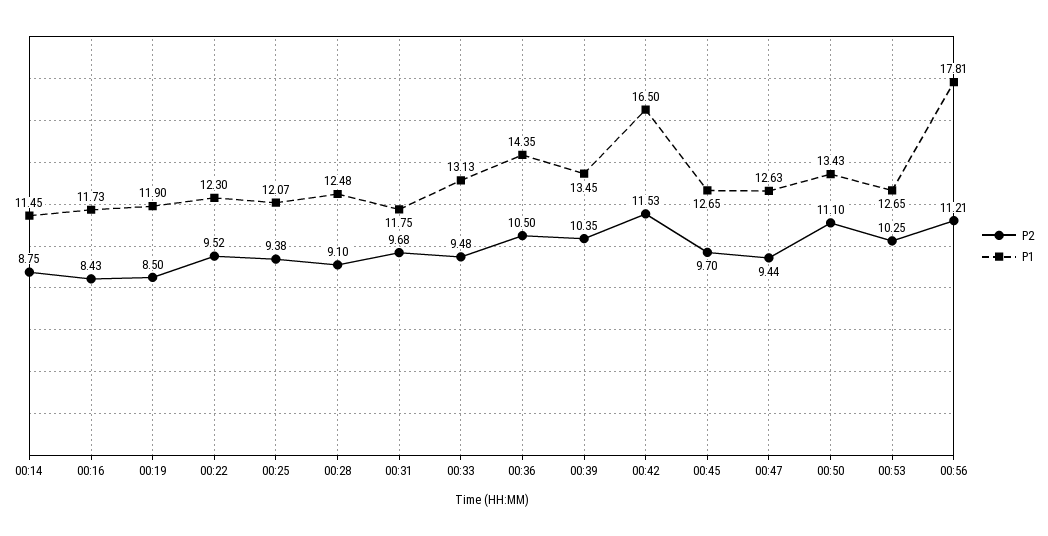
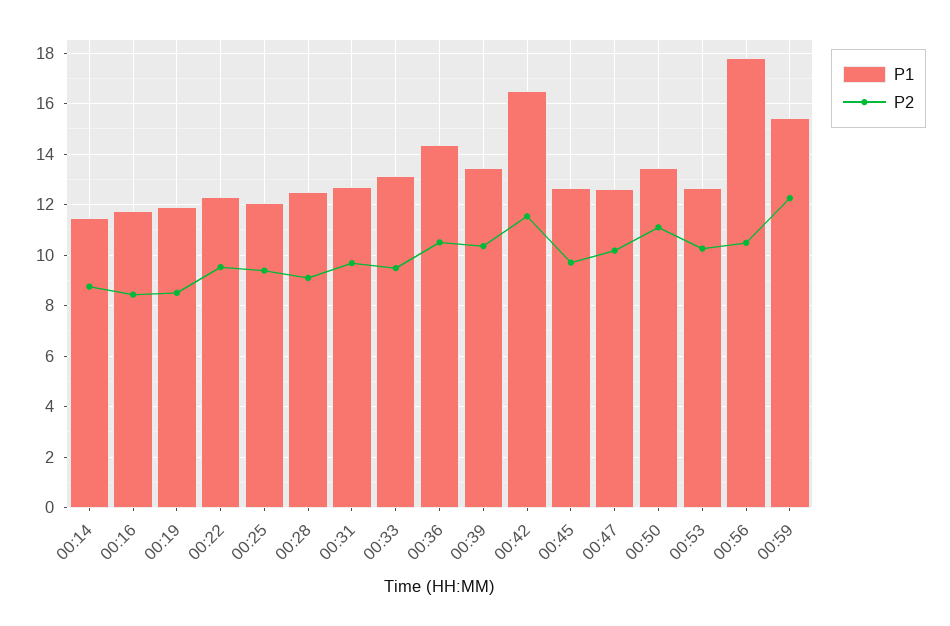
P1, 00:31: 11.75 -> 12.75
P2, 00:47: 9.44 -> 10.25
P2, 00:56: 11.21 -> 10.5
P1, 00:59: none -> 15.5
P2, 00:59: none -> 12.25

